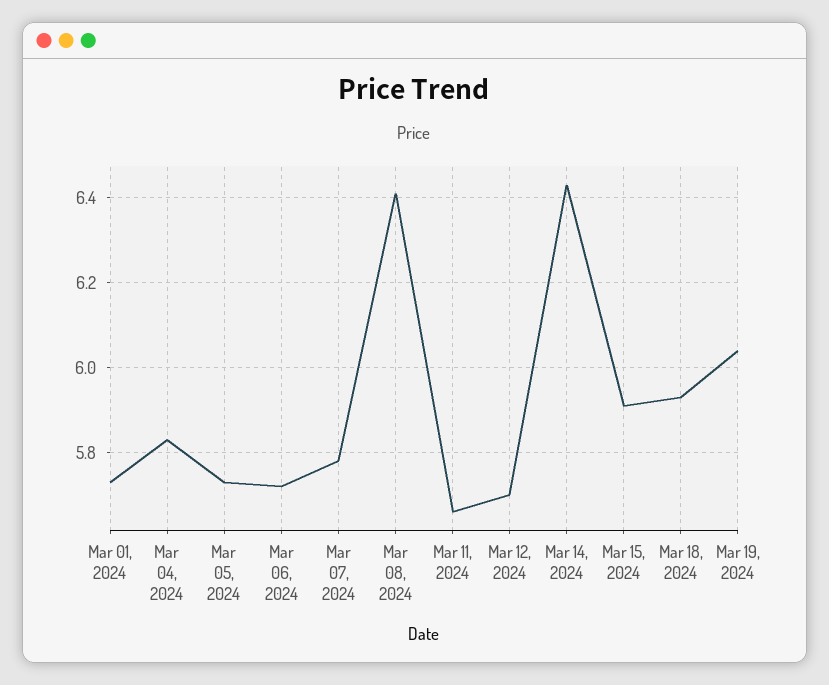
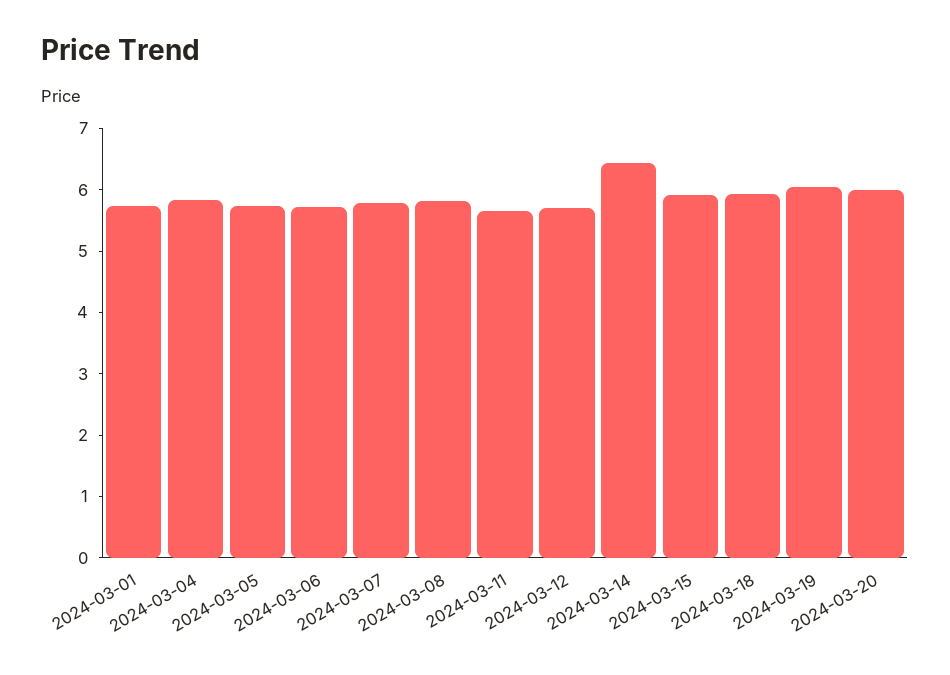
Mar 08, 2024: 6.4 -> 5.8
2024-03-20: none -> 6

